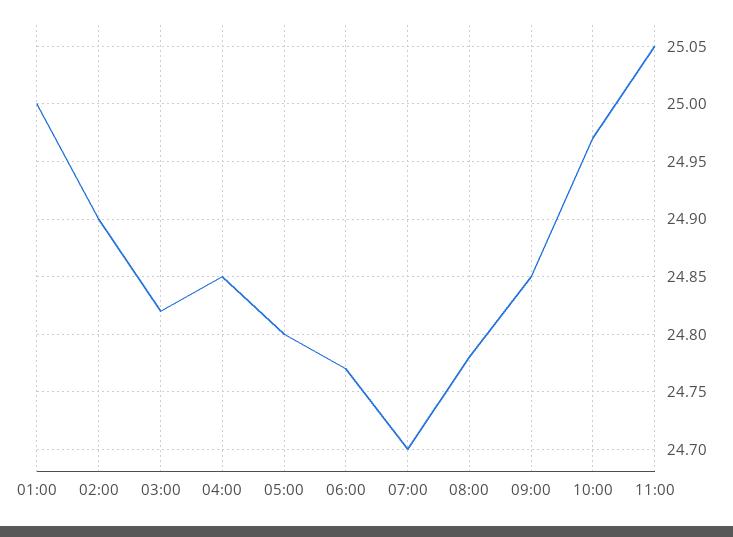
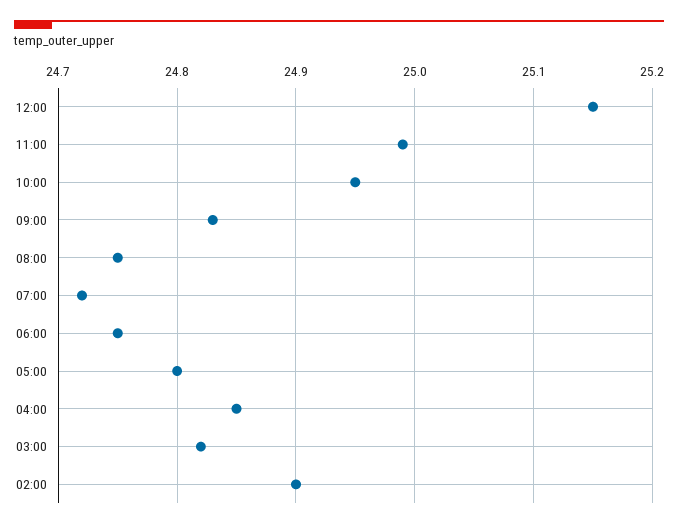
01:00: 25 -> none
06:00: 24.77 -> 24.75
07:00: 24.7 -> 24.72
08:00: 24.78 -> 24.75
09:00: 24.85 -> 24.83
10:00: 24.97 -> 24.95
11:00: 25.05 -> 24.99
12:00: none -> 25.15

